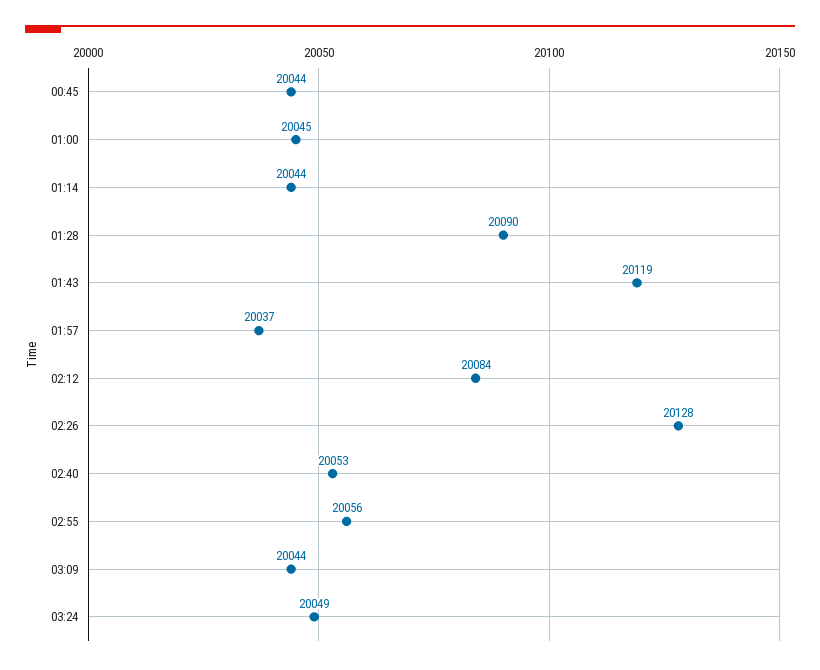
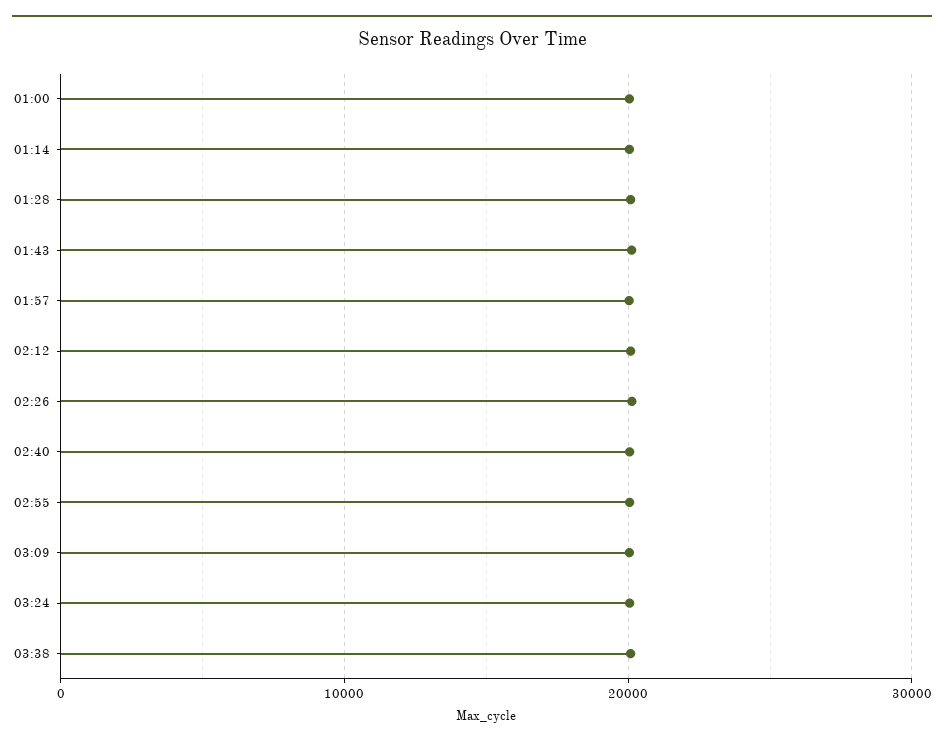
00:45: 20044 -> none
03:38: none -> 20000

